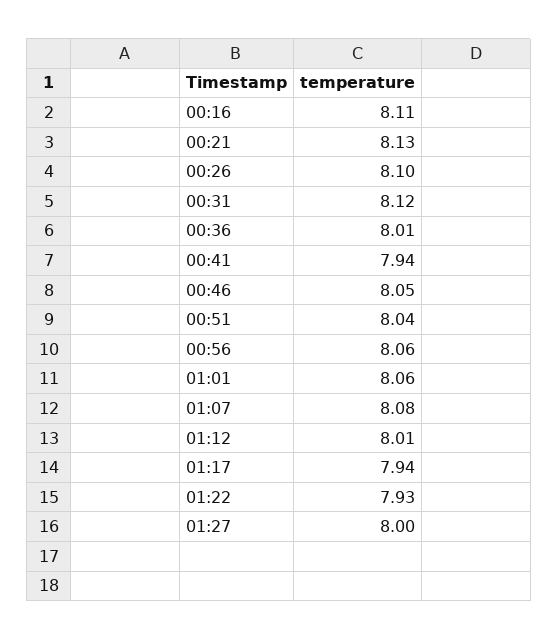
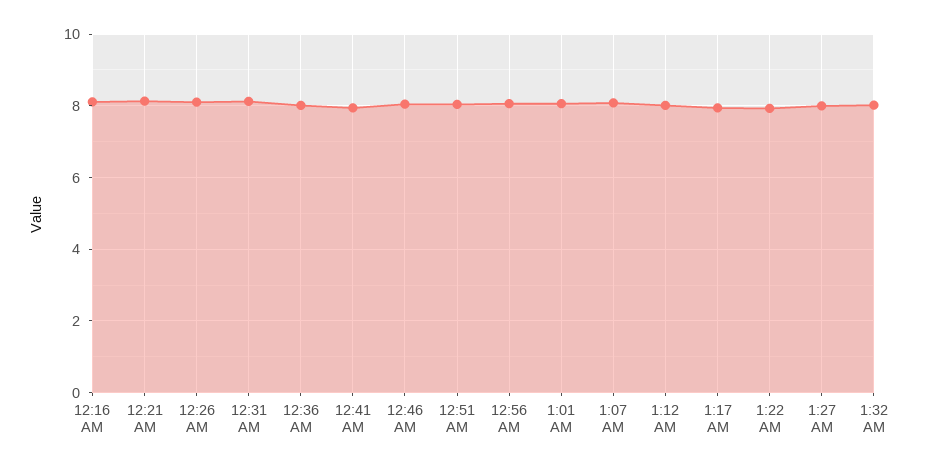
1:32 AM: none -> 8

